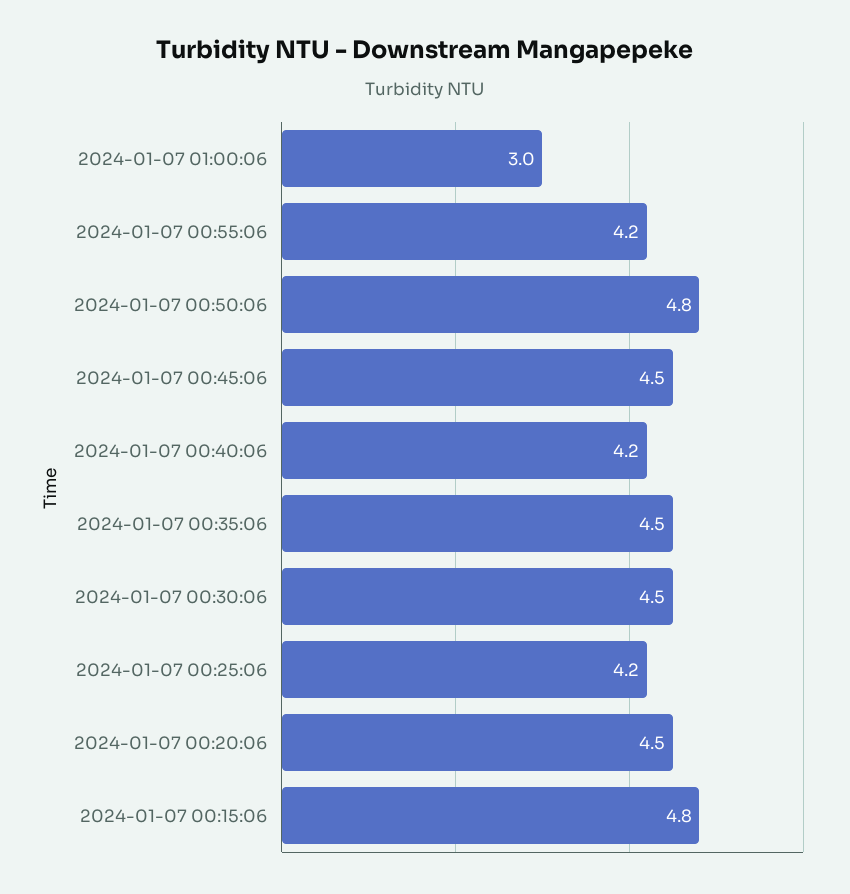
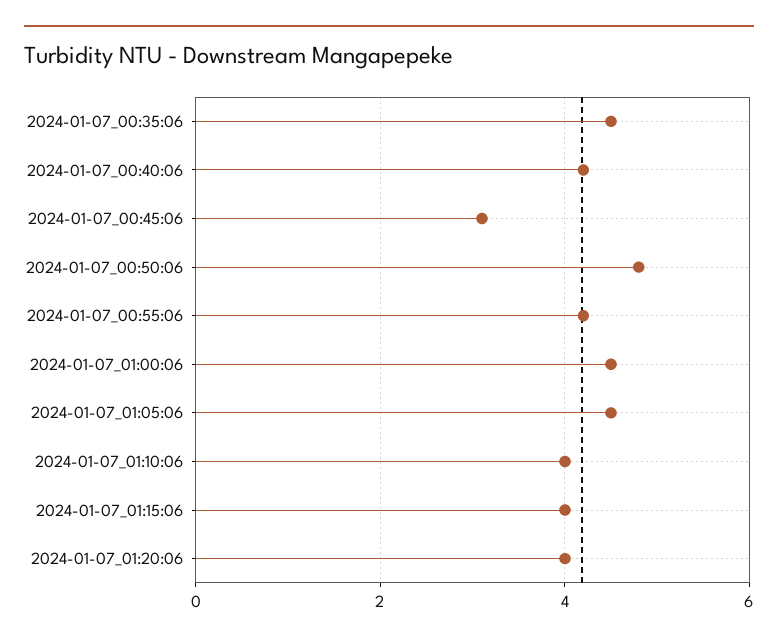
2024-01-07 01:00:06: 3 -> 4.5
2024-01-07 00:45:06: 4.5 -> 3
2024-01-07 00:30:06: 4.5 -> none
2024-01-07 00:25:06: 4.2 -> none
2024-01-07 00:20:06: 4.5 -> none
2024-01-07 00:15:06: 4.8 -> none
2024-01-07_01:05:06: none -> 4.5
2024-01-07_01:10:06: none -> 4
2024-01-07_01:15:06: none -> 4
2024-01-07_01:20:06: none -> 4

